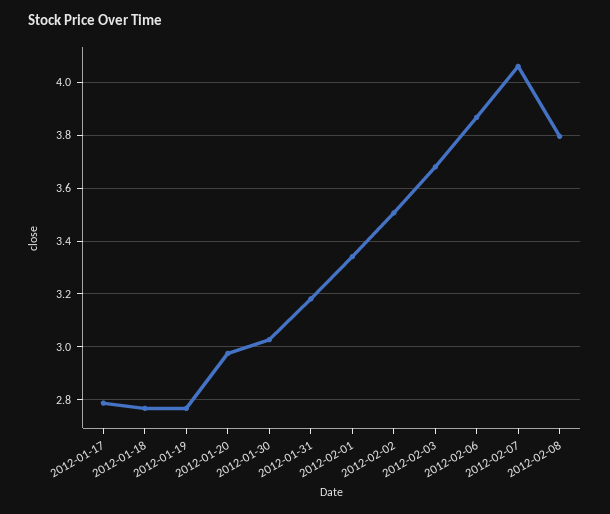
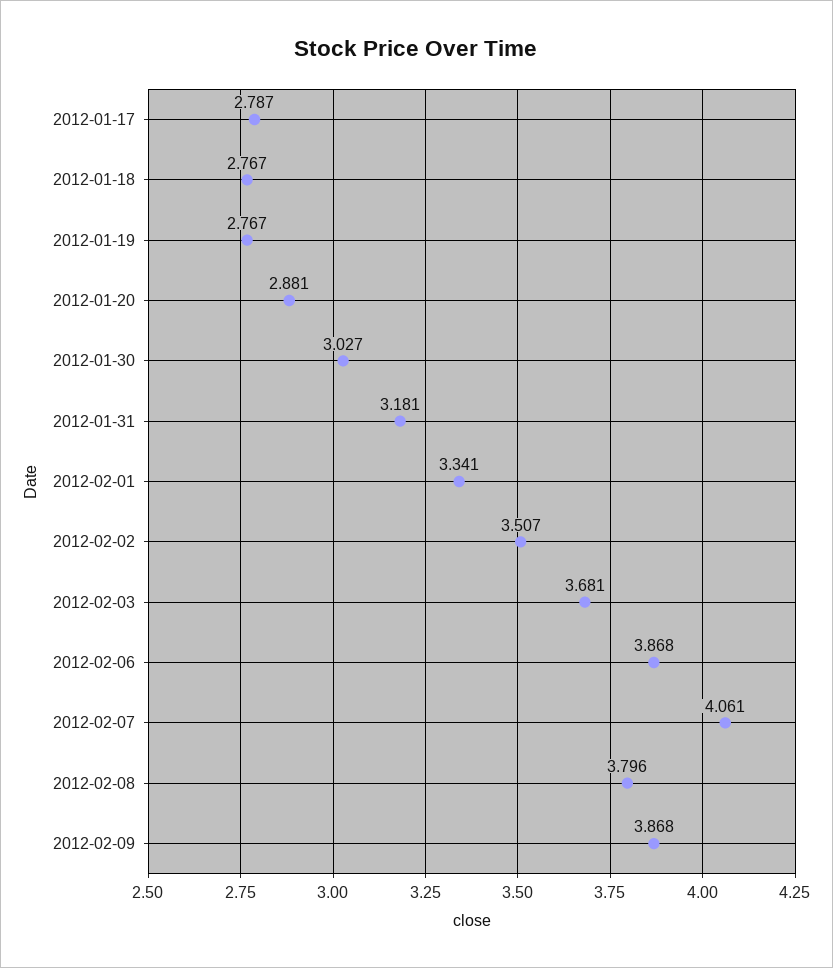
2012-01-20: 2.975 -> 2.881
2012-02-09: none -> 3.868

